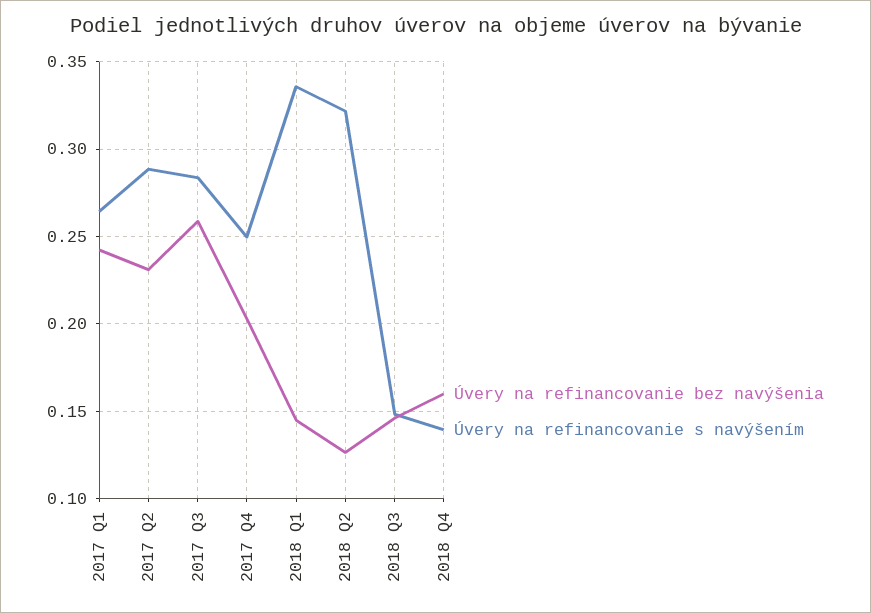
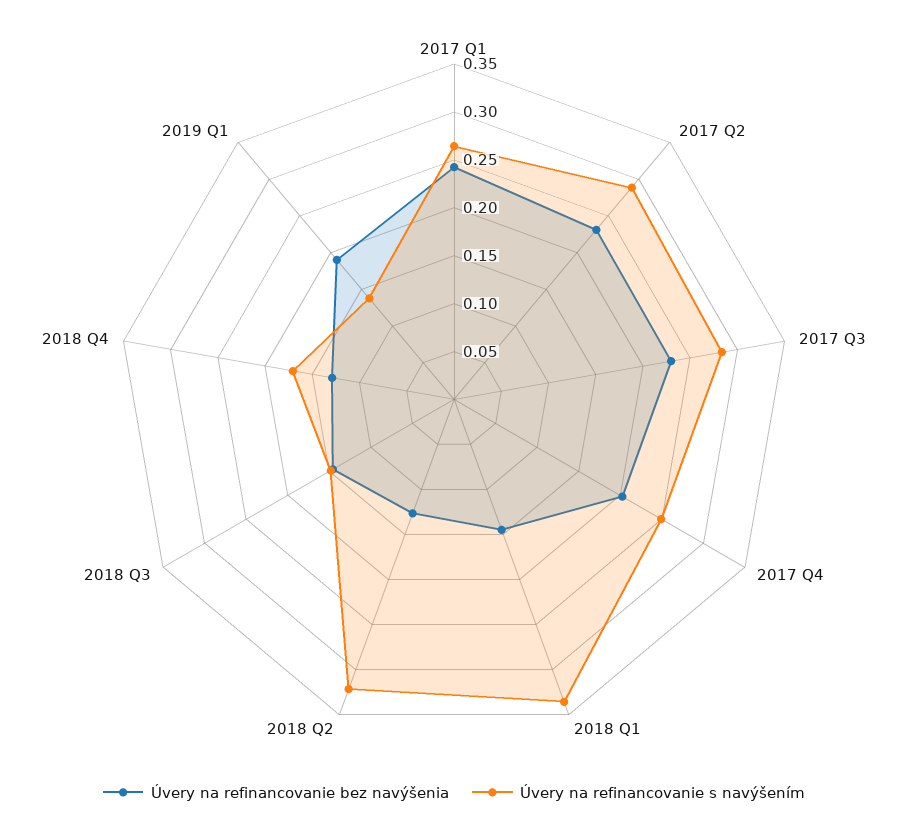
Úvery na refinancovanie bez navýšenia, 2017 Q3: 0.26 -> 0.23
Úvery na refinancovanie bez navýšenia, 2018 Q4: 0.16 -> 0.13
Úvery na refinancovanie s navýšením, 2018 Q4: 0.14 -> 0.17
Úvery na refinancovanie bez navýšenia, 2019 Q1: none -> 0.19
Úvery na refinancovanie s navýšením, 2019 Q1: none -> 0.14

